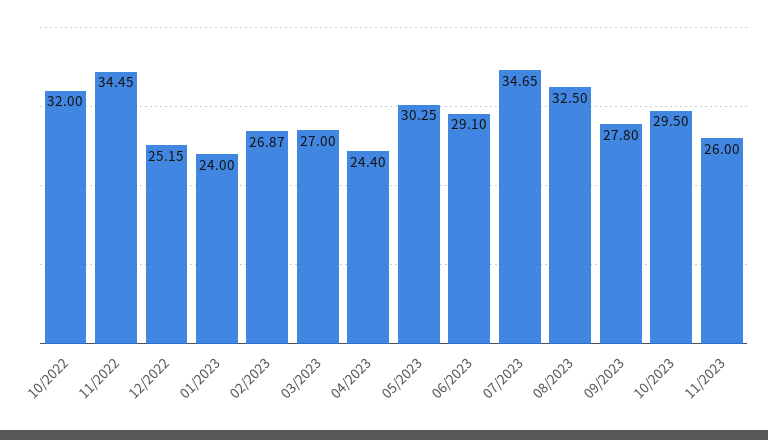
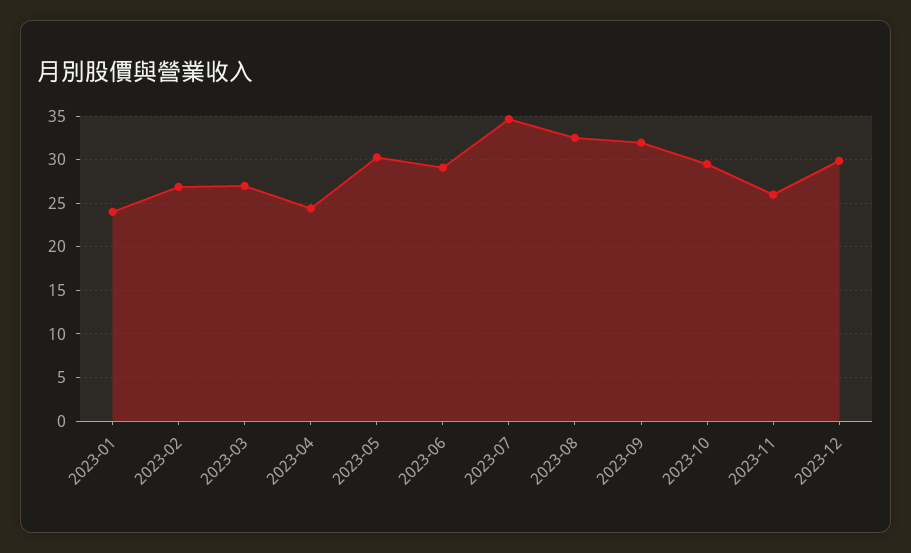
10/2022: 32 -> none
11/2022: 34.45 -> none
12/2022: 25.15 -> none
09/2023: 27.8 -> 32
2023-12: none -> 30

